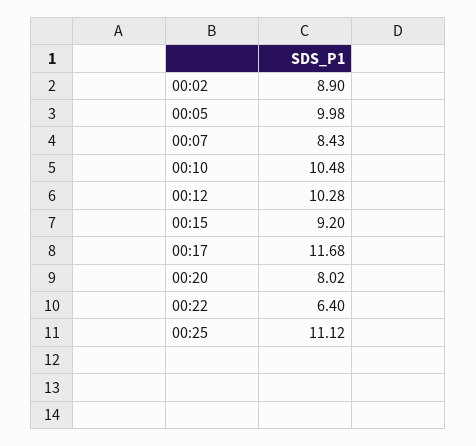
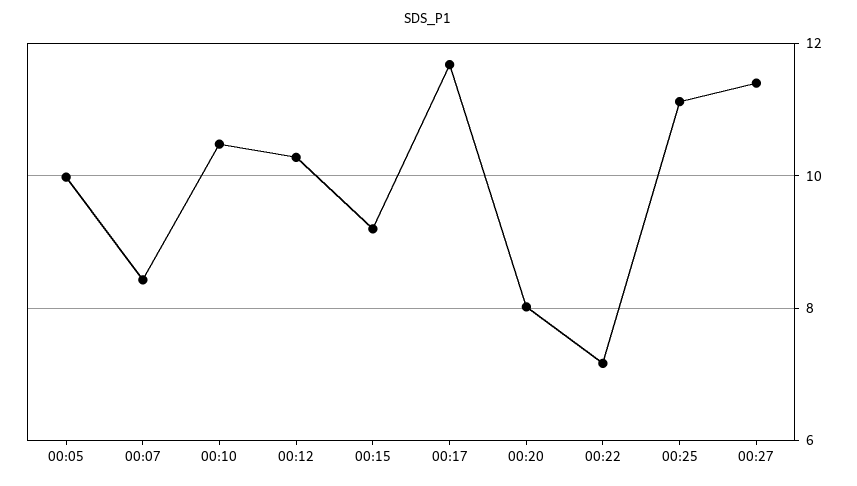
00:02: 8.9 -> none
00:22: 6.4 -> 7.2
00:27: none -> 11.4

